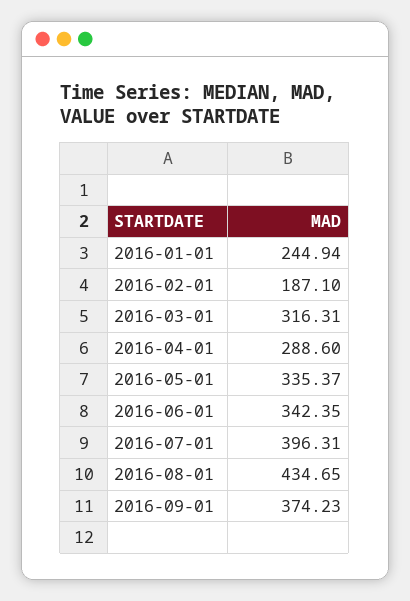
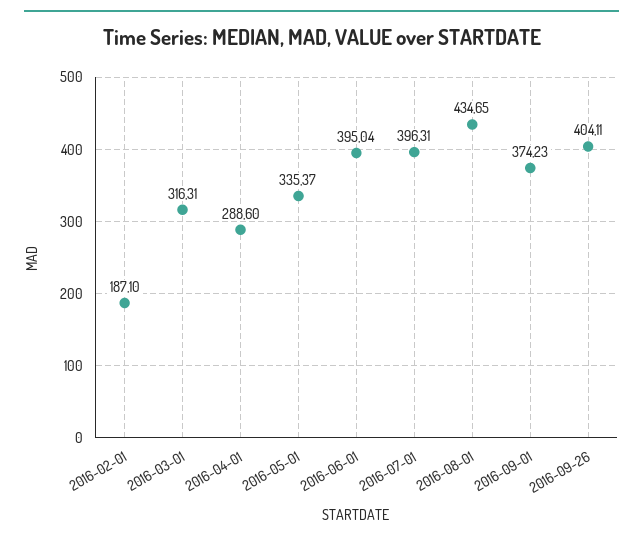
2016-01-01: 244.94 -> none
2016-06-01: 342.35 -> 395.04
2016-09-26: none -> 404.11

